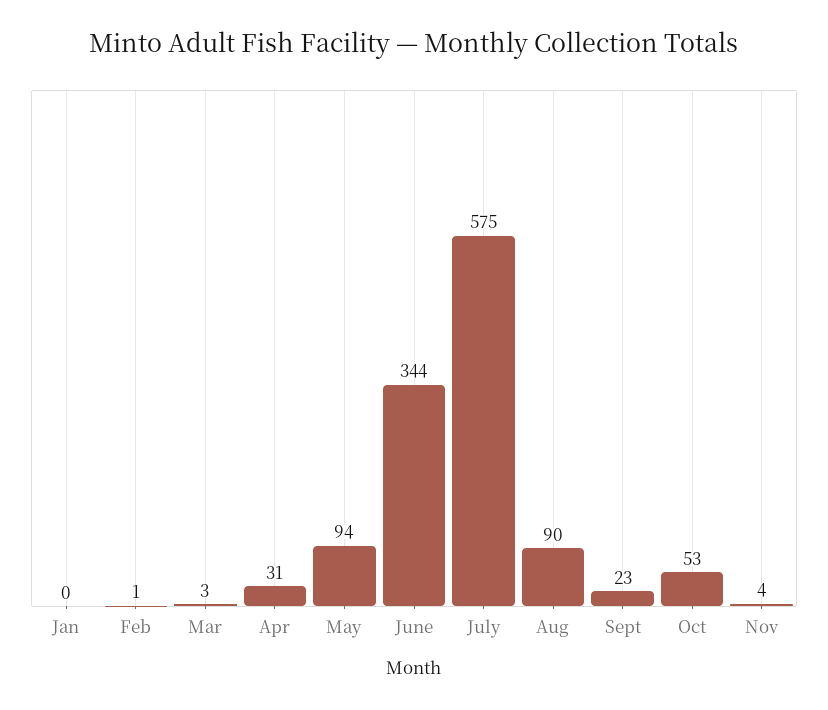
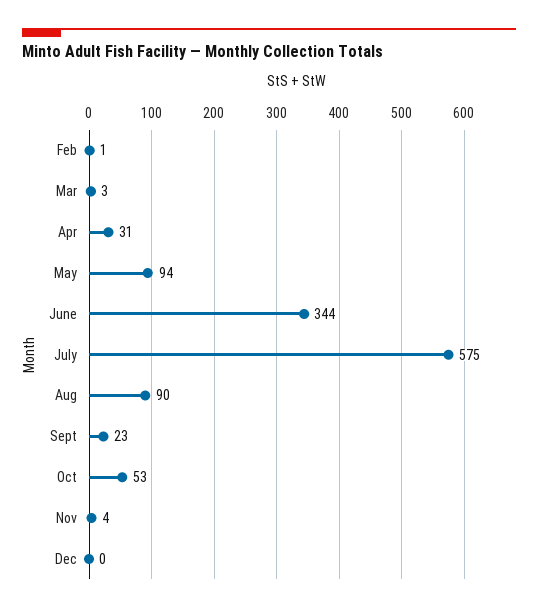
Jan: 0 -> none
Dec: none -> 0

